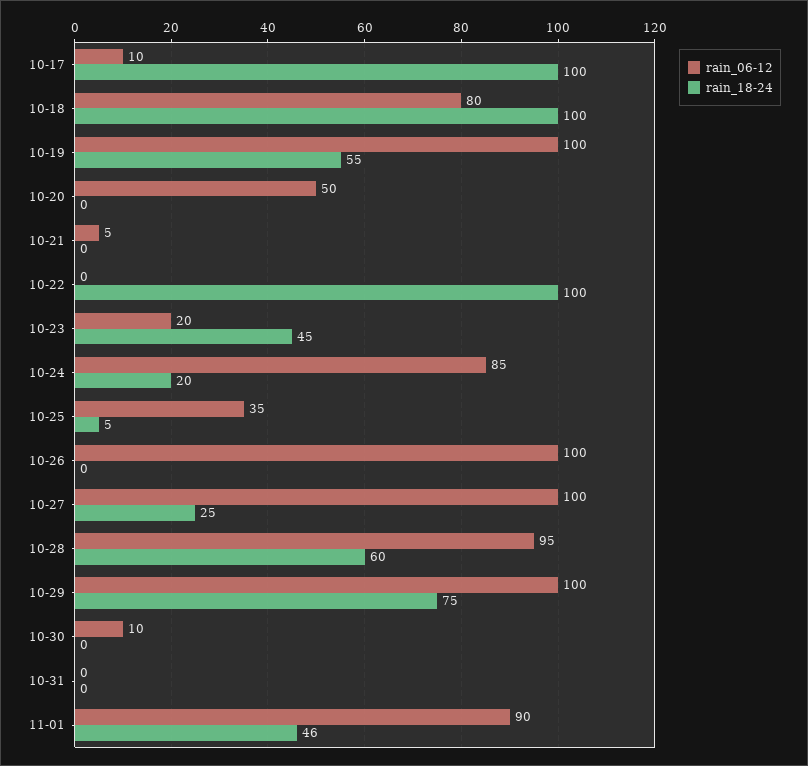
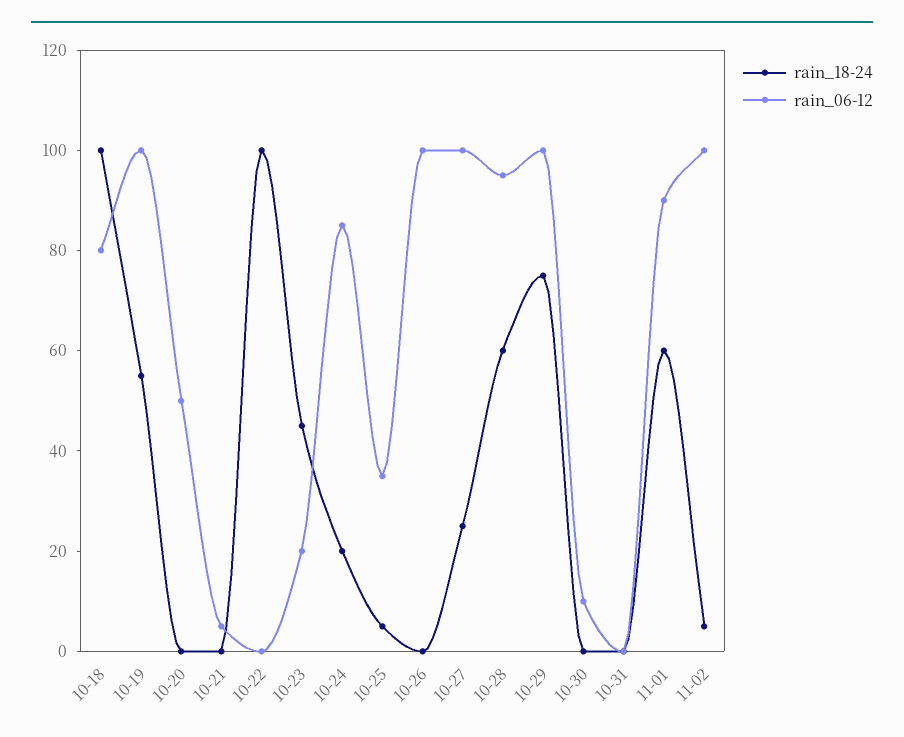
rain_06-12, 10-17: 10 -> none
rain_18-24, 10-17: 100 -> none
rain_18-24, 11-01: 46 -> 60
rain_18-24, 11-02: none -> 5
rain_06-12, 11-02: none -> 100

